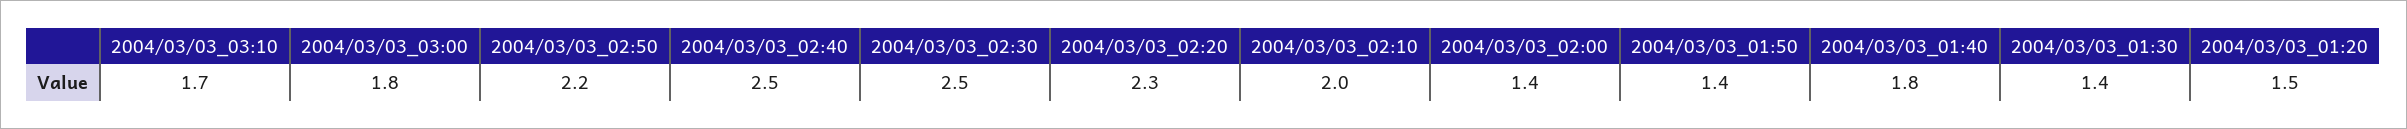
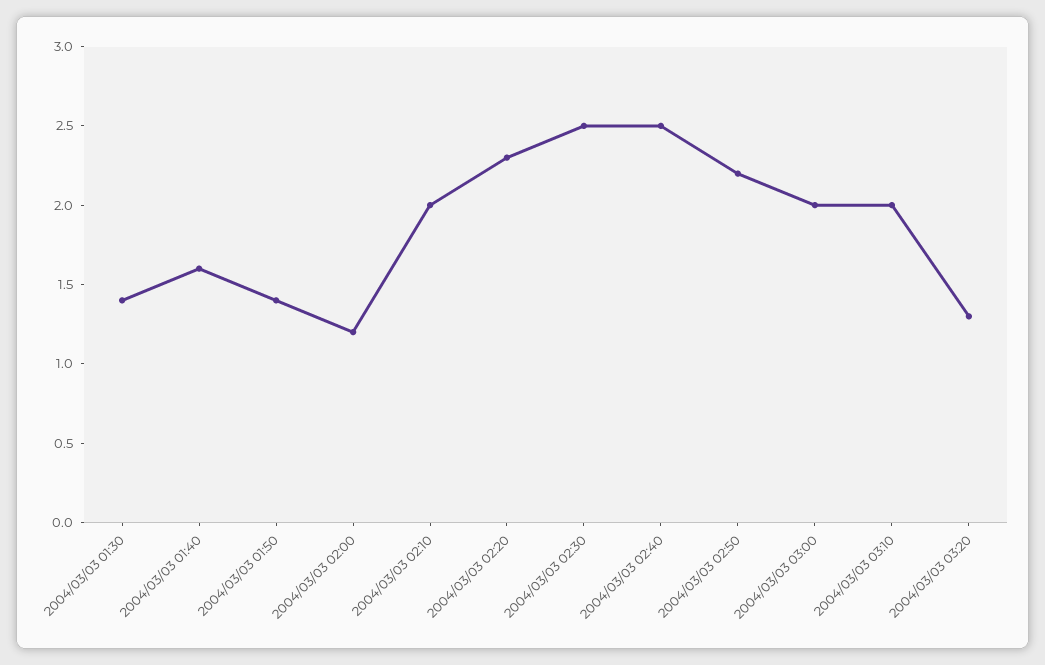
2004/03/03_03:10: 1.7 -> 2
2004/03/03_03:00: 1.8 -> 2
2004/03/03_02:00: 1.4 -> 1.2
2004/03/03_01:40: 1.8 -> 1.6
2004/03/03_01:20: 1.5 -> none
2004/03/03 03:20: none -> 1.3

